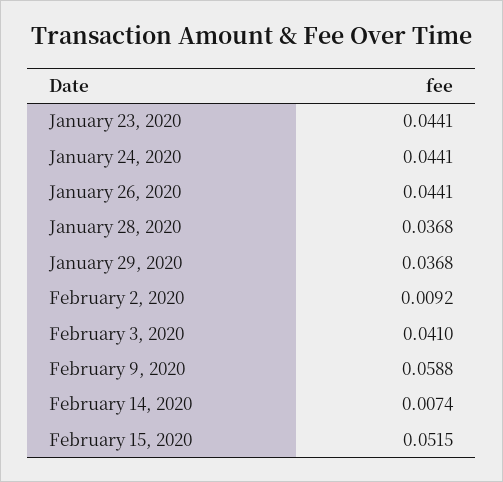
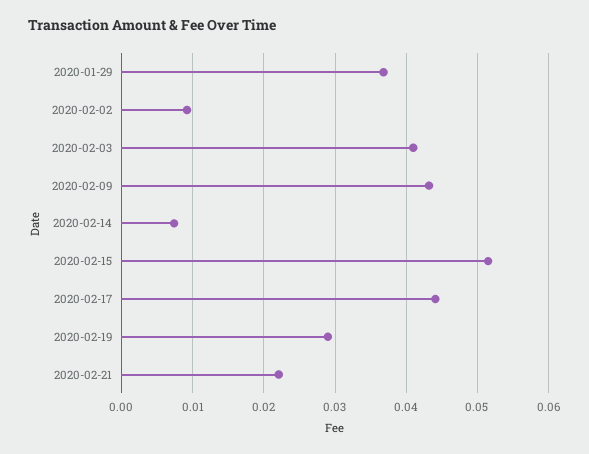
January 23, 2020: 0.0441 -> none
January 24, 2020: 0.0441 -> none
January 26, 2020: 0.0441 -> none
January 28, 2020: 0.0368 -> none
February 9, 2020: 0.0588 -> 0.043
2020-02-17: none -> 0.044
2020-02-19: none -> 0.029
2020-02-21: none -> 0.022

